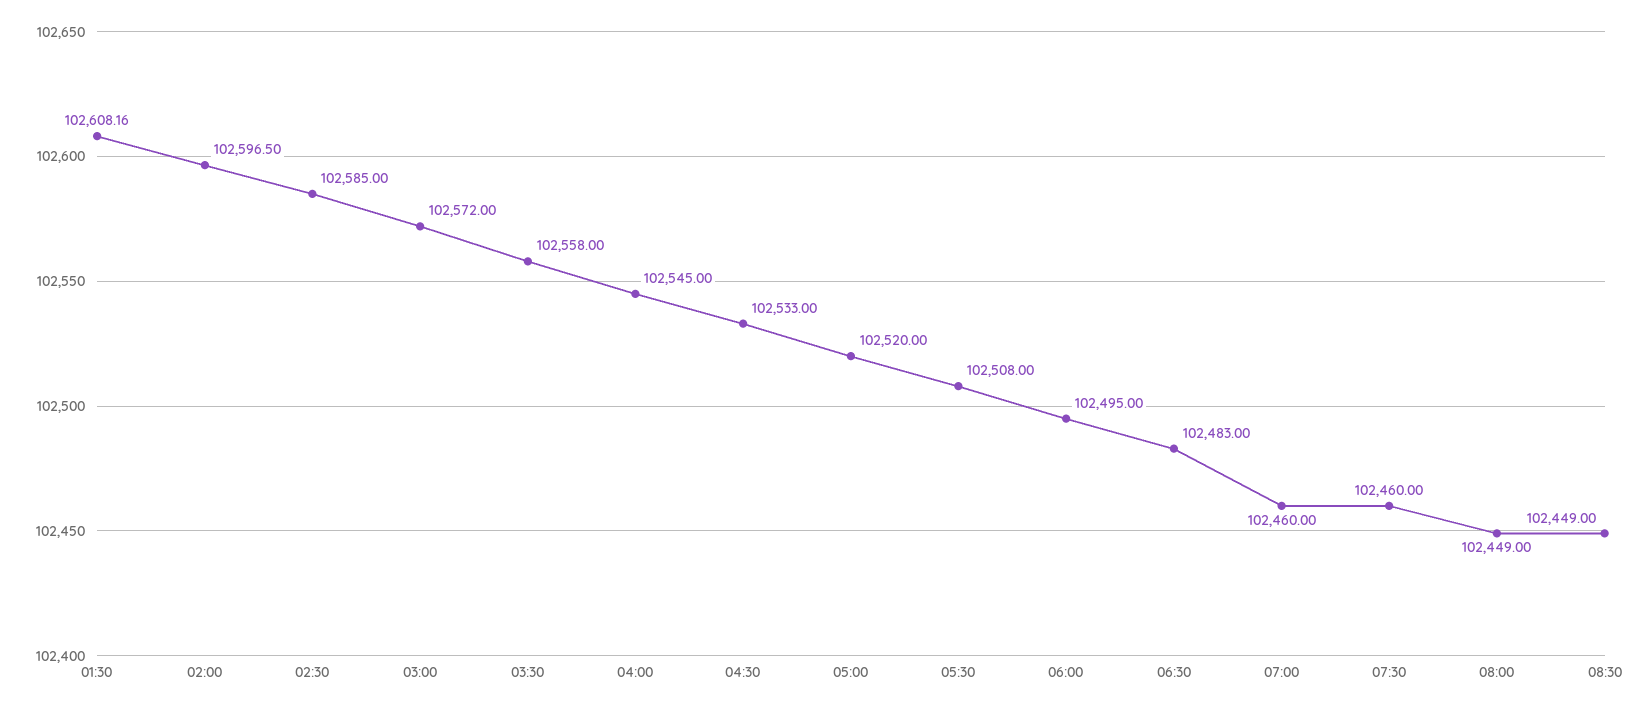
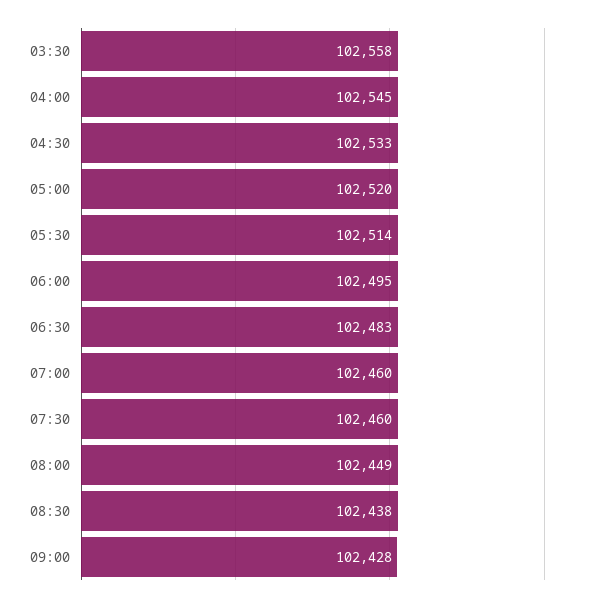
01:30: 102608.16 -> none
02:00: 102596.5 -> none
02:30: 102585 -> none
03:00: 102572 -> none
05:30: 102508 -> 102514
08:30: 102449 -> 102438
09:00: none -> 102428

